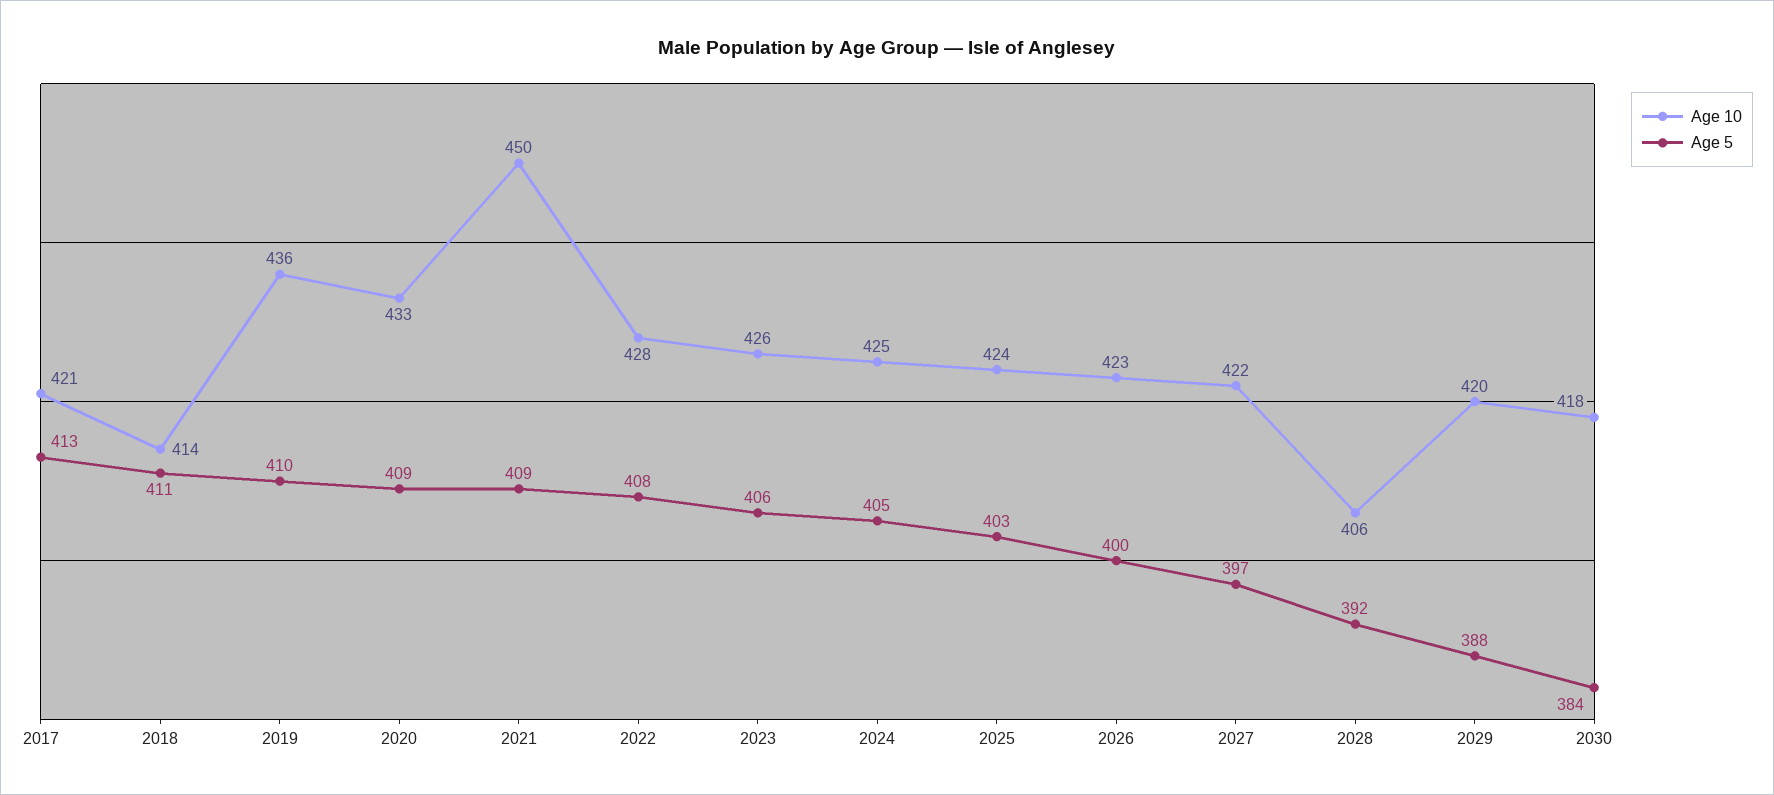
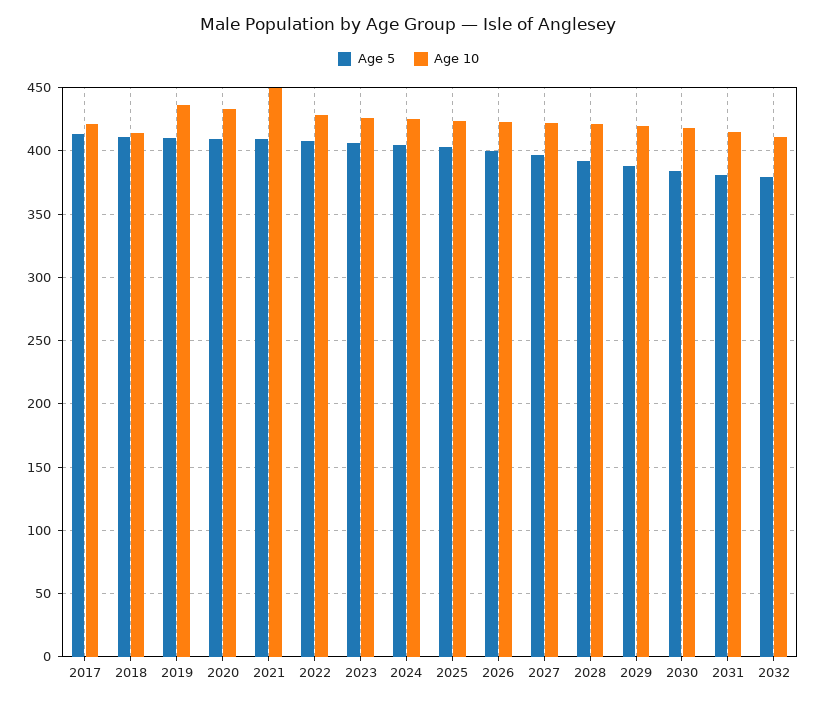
Age 10, 2028: 406 -> 420
Age 5, 2031: none -> 380
Age 10, 2031: none -> 415
Age 5, 2032: none -> 380
Age 10, 2032: none -> 410

